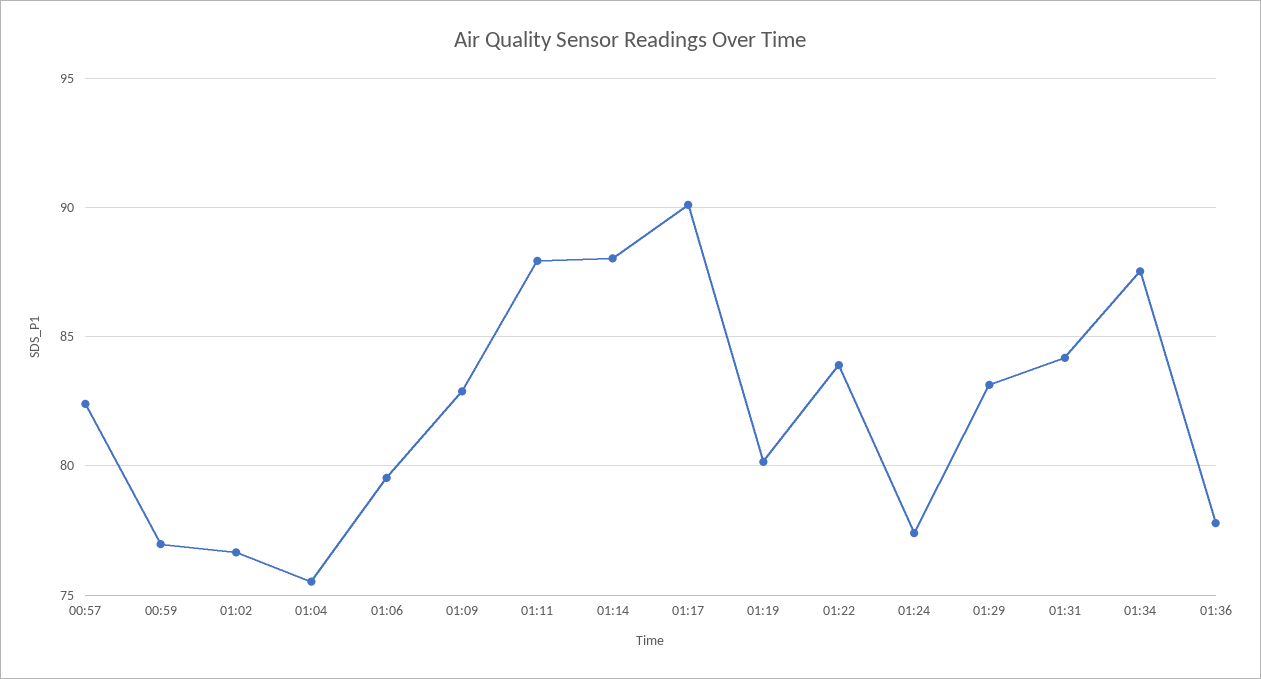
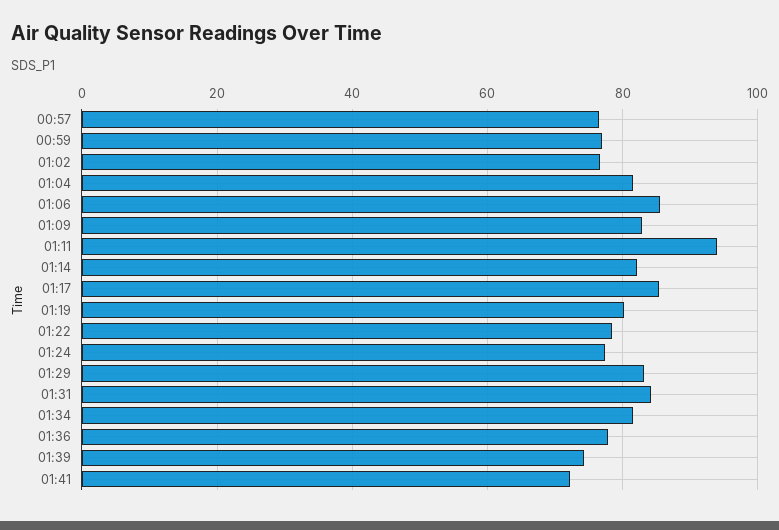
00:57: 82.5 -> 76
01:04: 75.5 -> 82
01:06: 79.5 -> 86
01:11: 88 -> 94
01:14: 88 -> 82
01:17: 90 -> 86
01:22: 84 -> 78
01:34: 87.5 -> 82
01:39: none -> 74
01:41: none -> 72

